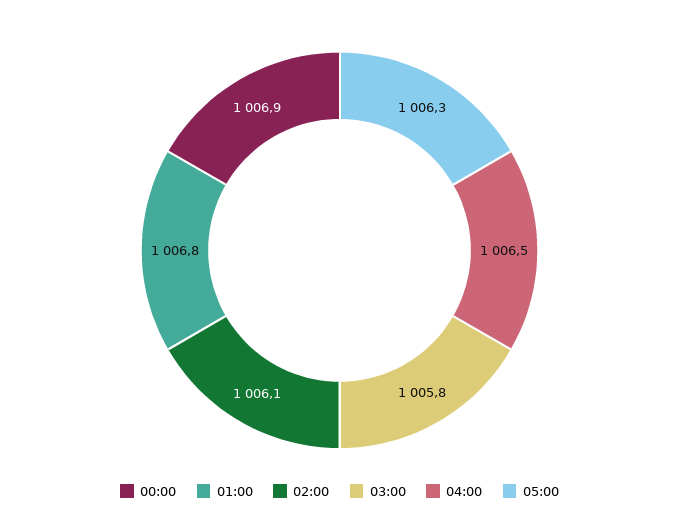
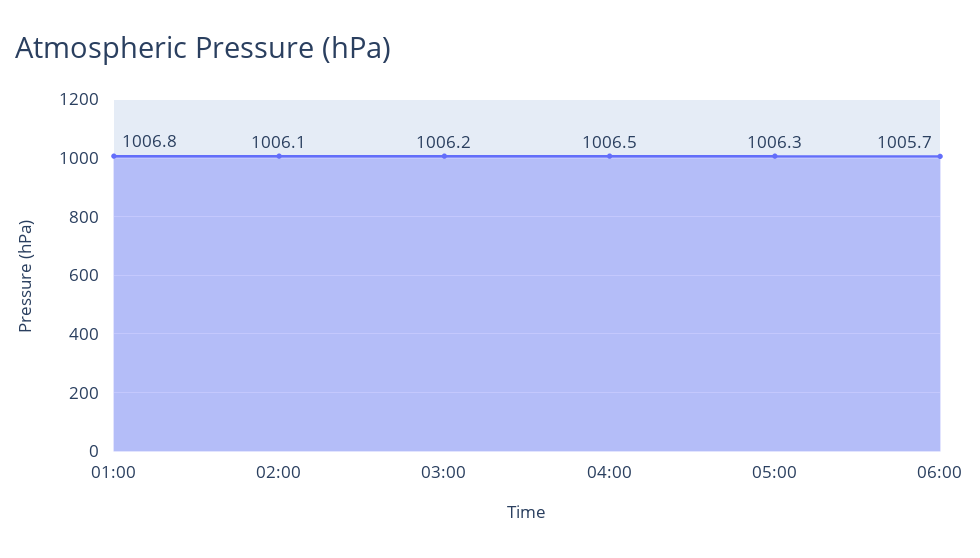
00:00: 1006.9 -> none
03:00: 1005.8 -> 1006.2
06:00: none -> 1005.7

